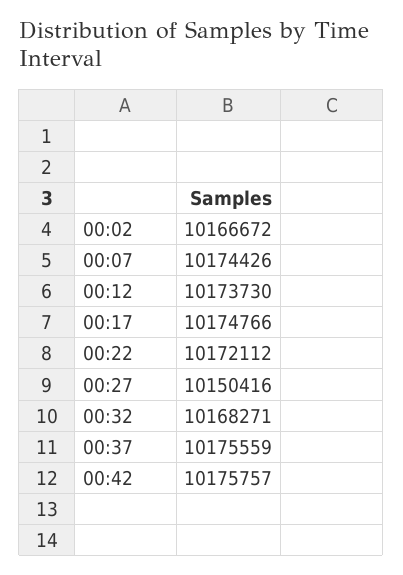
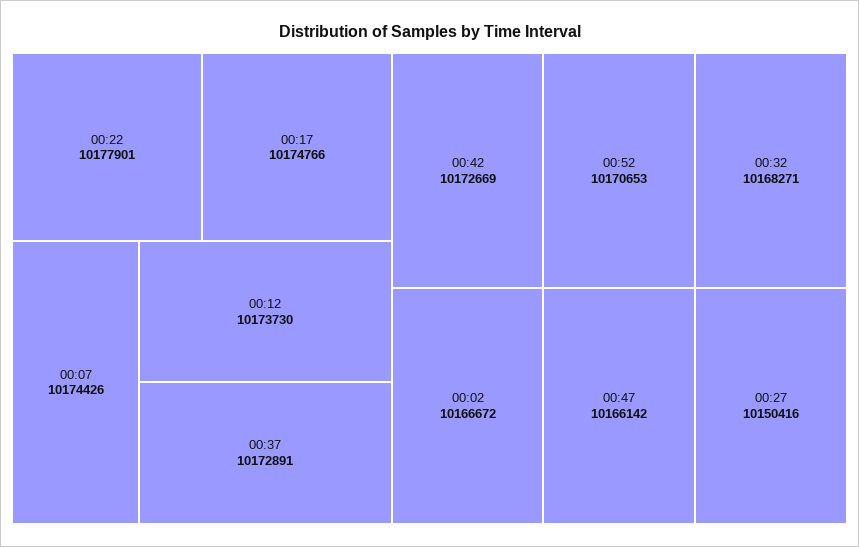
00:22: 10172112 -> 10177901
00:37: 10175559 -> 10172891
00:42: 10175757 -> 10172669
00:52: none -> 10170653
00:47: none -> 10166142

